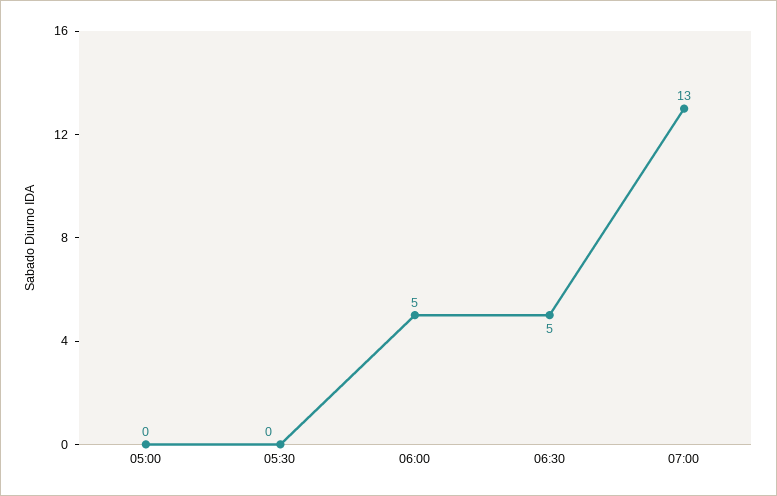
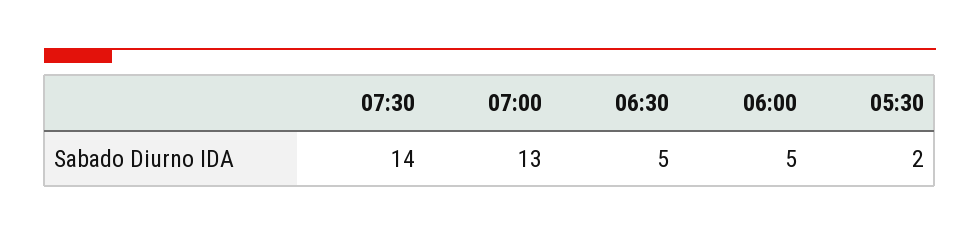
05:00: 0 -> none
05:30: 0 -> 2
07:30: none -> 14

